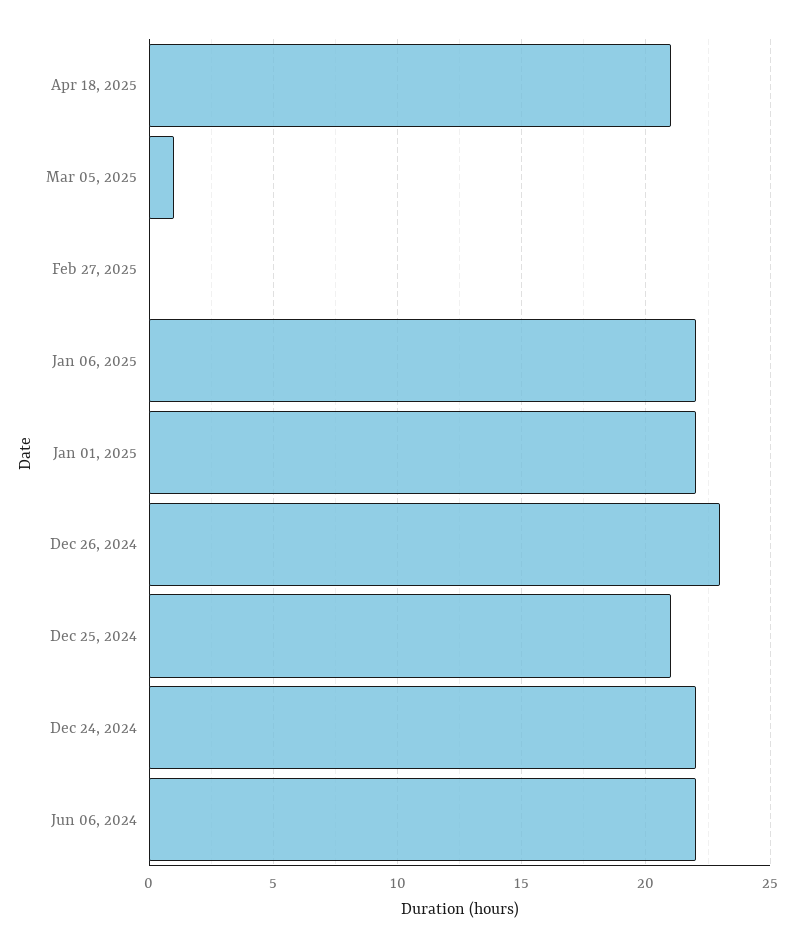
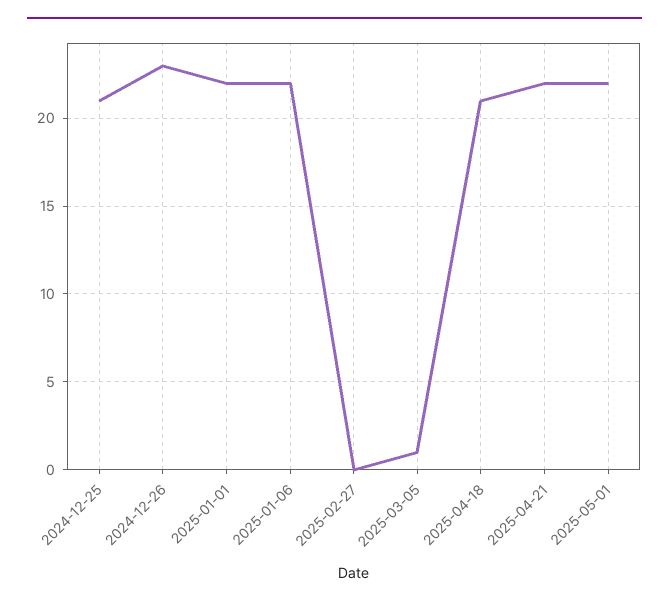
Dec 24, 2024: 22 -> none
Jun 06, 2024: 22 -> none
2025-04-21: none -> 22
2025-05-01: none -> 22

